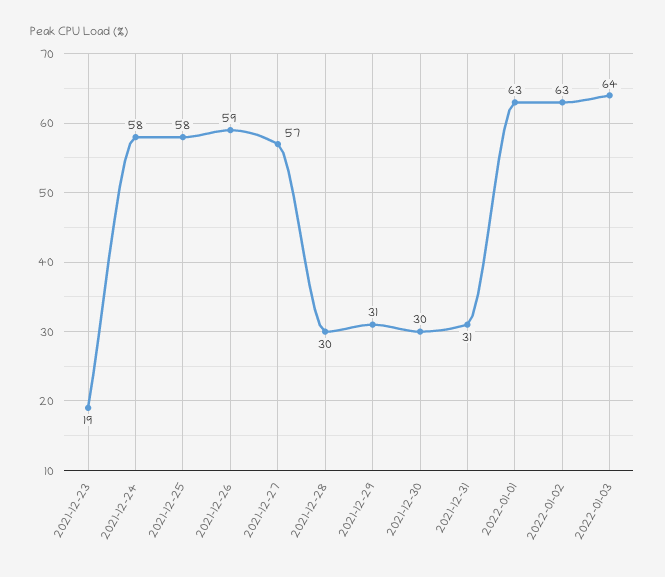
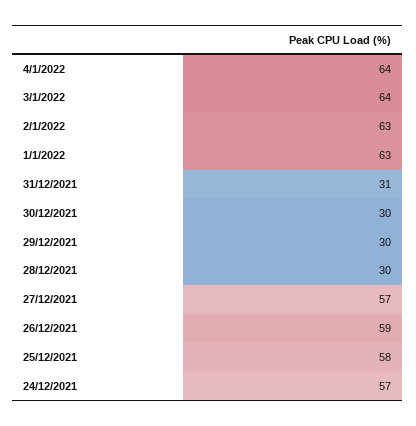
2021-12-23: 19 -> none
2021-12-24: 58 -> 57
2021-12-29: 31 -> 30
4/1/2022: none -> 64

